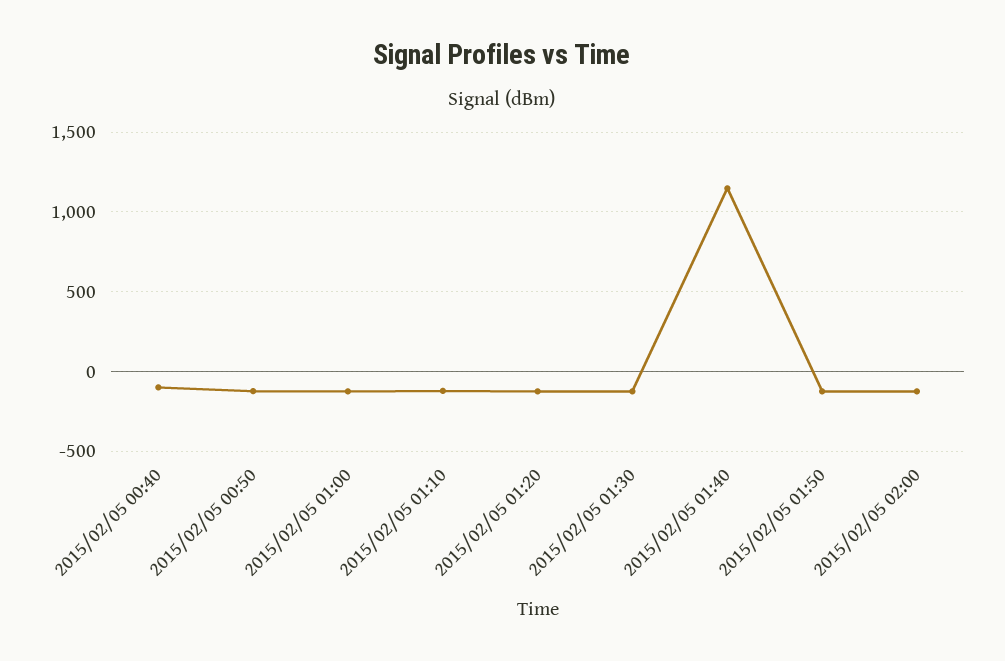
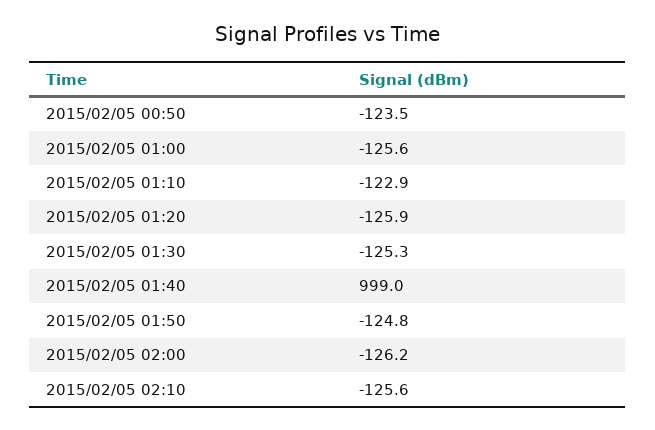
2015/02/05 00:40: -100 -> none
2015/02/05 01:40: 1150 -> 999
2015/02/05 02:10: none -> -125.6

